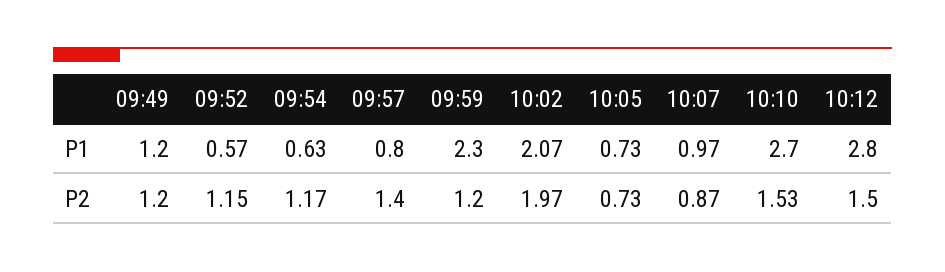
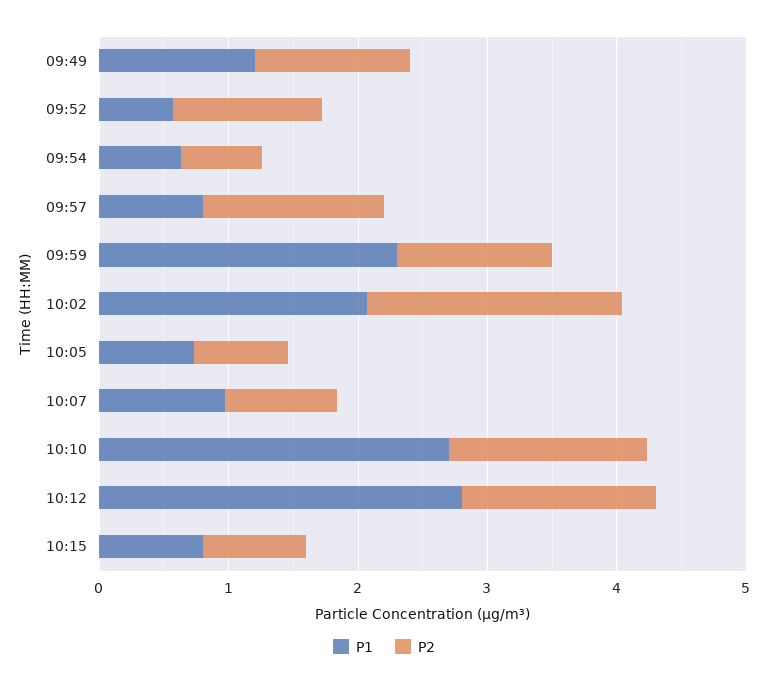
P2, 09:54: 1.17 -> 0.6
P1, 10:15: none -> 0.8
P2, 10:15: none -> 0.8

